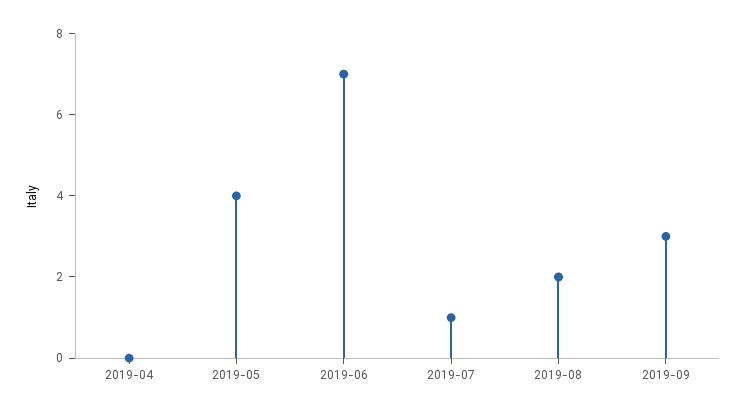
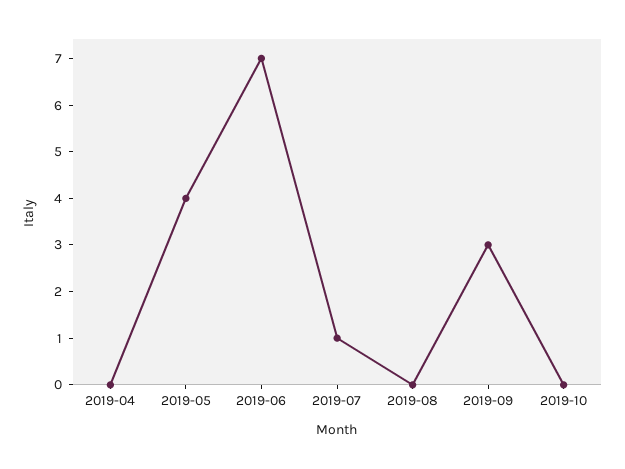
2019-08: 2 -> 0
2019-10: none -> 0

